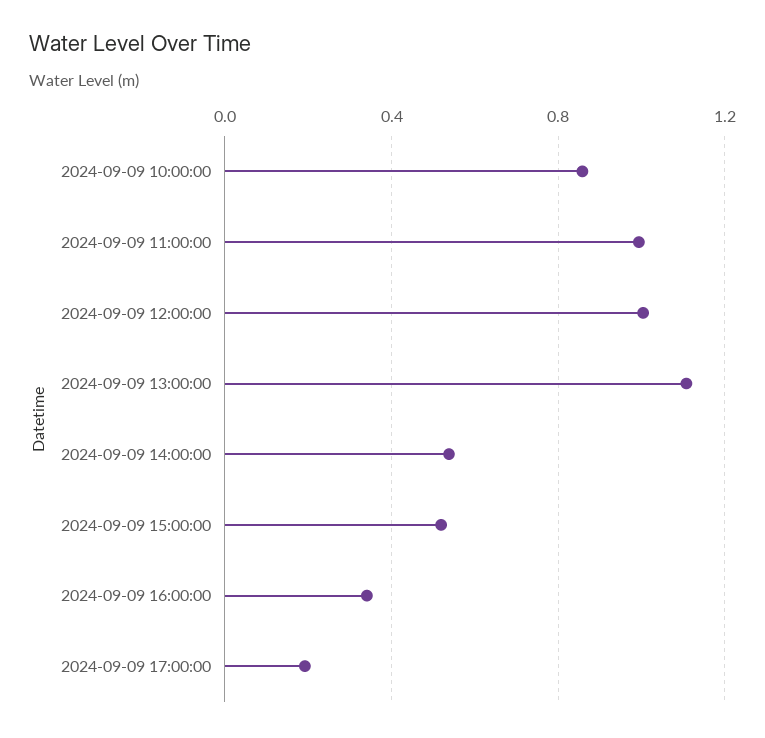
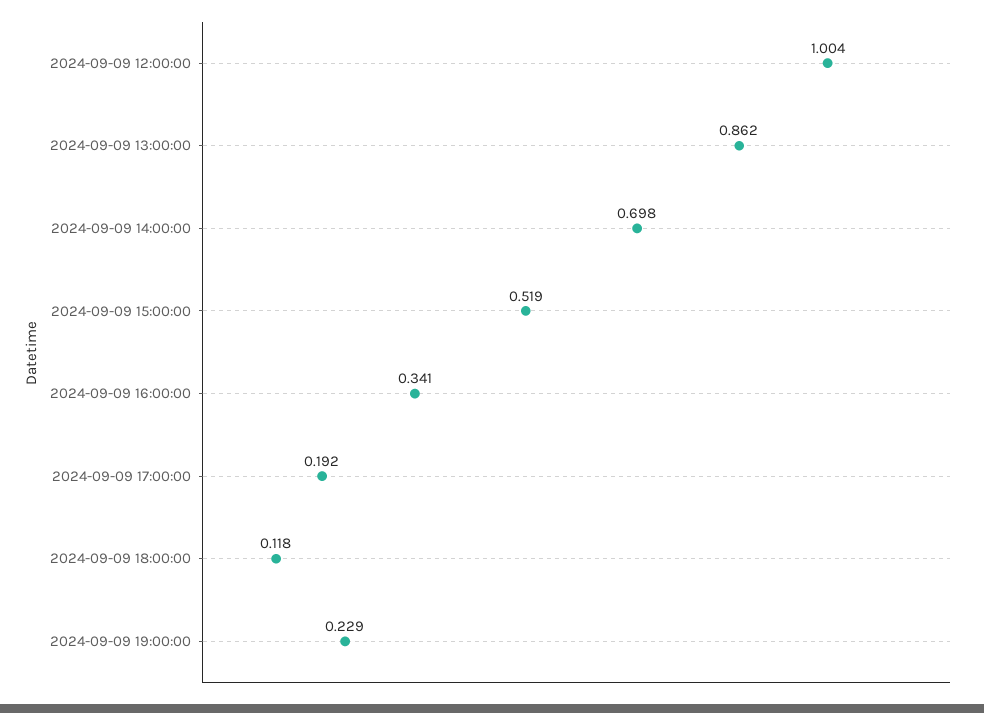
2024-09-09 10:00:00: 0.85 -> none
2024-09-09 11:00:00: 1 -> none
2024-09-09 13:00:00: 1.1 -> 0.862
2024-09-09 14:00:00: 0.55 -> 0.698
2024-09-09 18:00:00: none -> 0.118
2024-09-09 19:00:00: none -> 0.229

